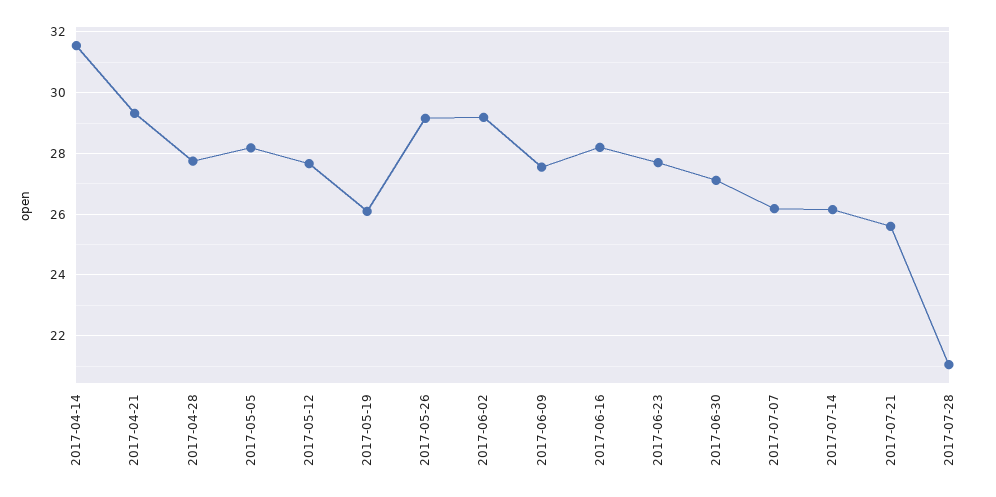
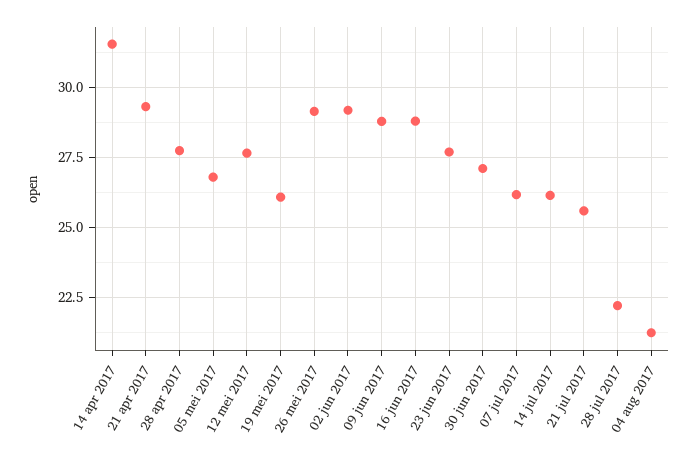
2017-05-05: 28.2 -> 26.75
2017-06-09: 27.6 -> 28.75
2017-06-16: 28.2 -> 28.75
2017-07-28: 21 -> 22.25
04 aug 2017: none -> 21.25

